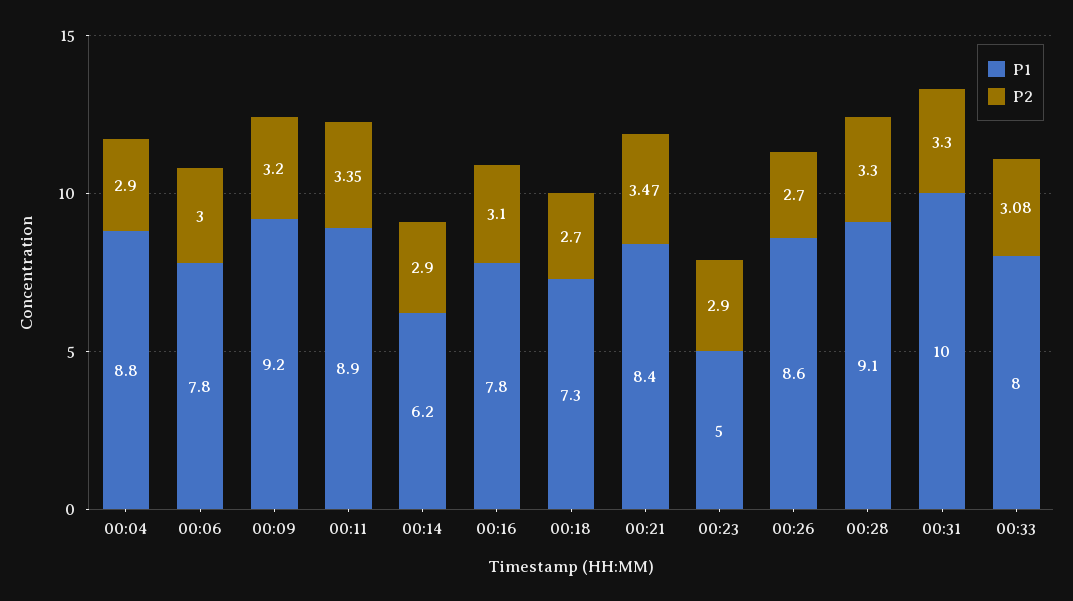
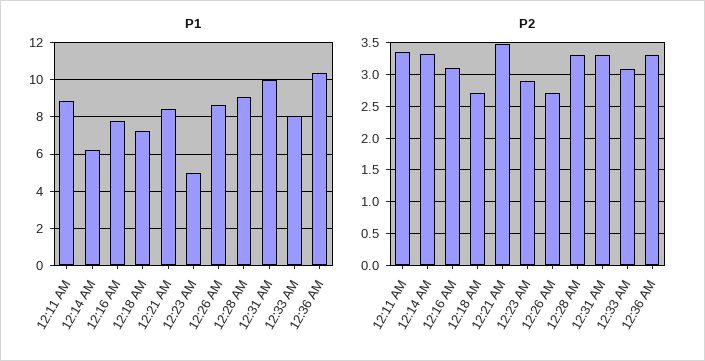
P1, 00:04: 8.8 -> none
P2, 00:04: 2.9 -> none
P1, 00:06: 7.8 -> none
P2, 00:06: 3 -> none
P1, 00:09: 9.2 -> none
P2, 00:09: 3.2 -> none
P2, 00:14: 2.9 -> 3.3
P1, 12:36 AM: none -> 10.5
P2, 12:36 AM: none -> 3.3

